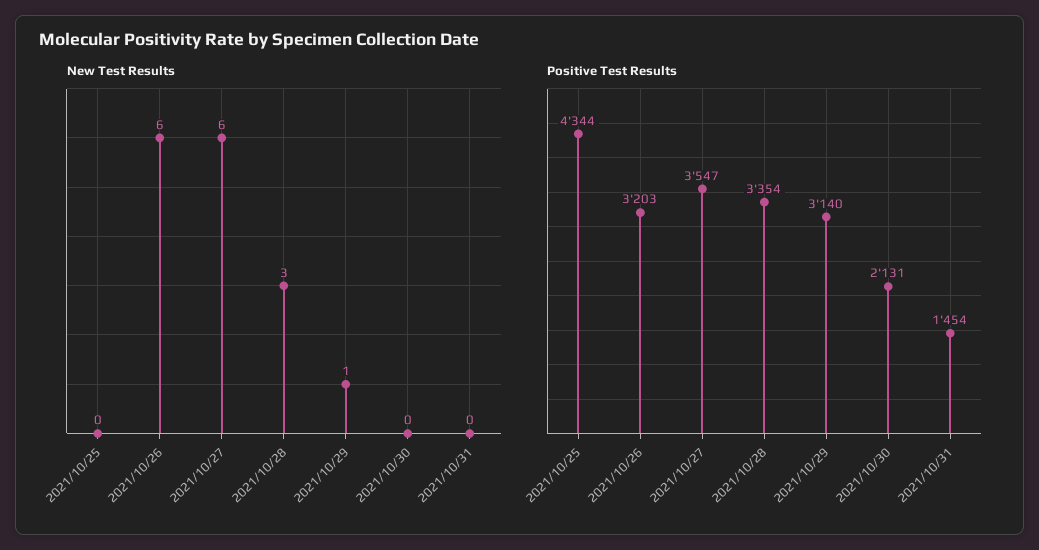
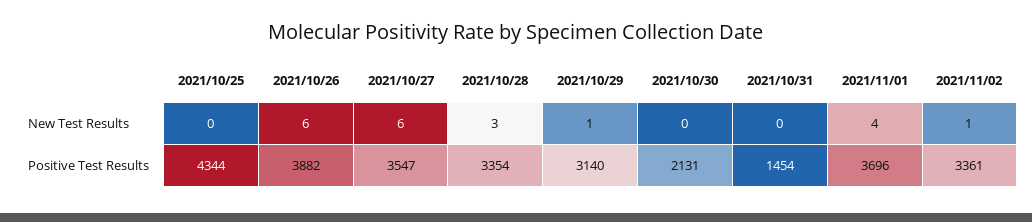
Positive Test Results, 2021/10/26: 3203 -> 3882
New Test Results, 2021/11/01: none -> 4
New Test Results, 2021/11/02: none -> 1
Positive Test Results, 2021/11/01: none -> 3696
Positive Test Results, 2021/11/02: none -> 3361

